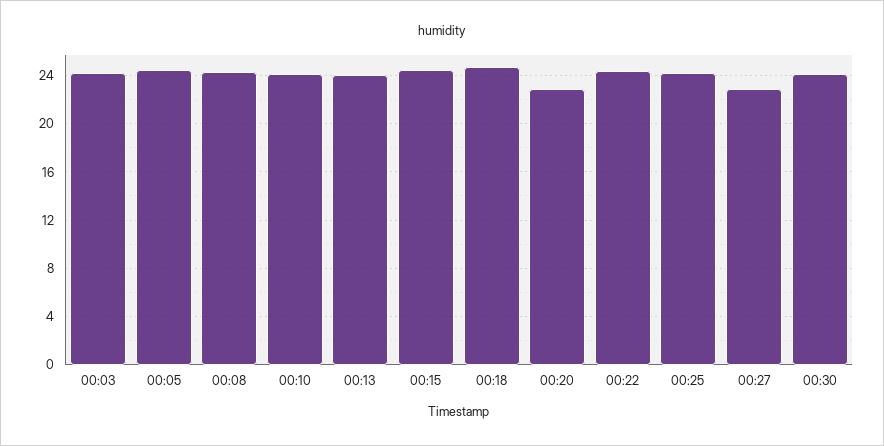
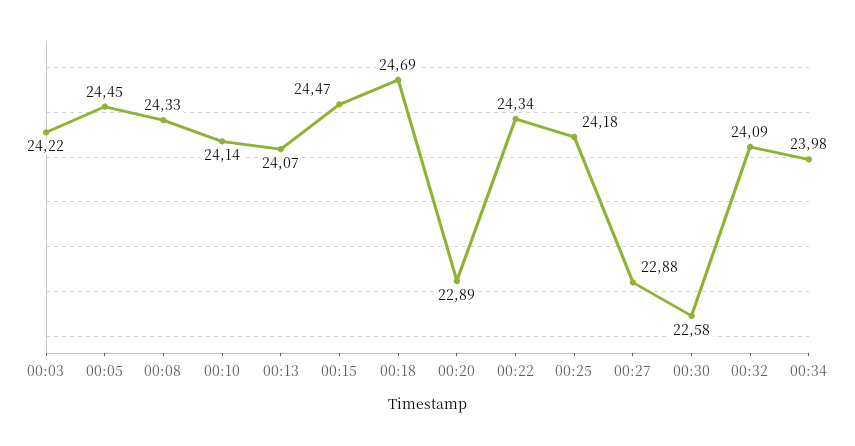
00:30: 24 -> 22.58
00:32: none -> 24.09
00:34: none -> 23.98

